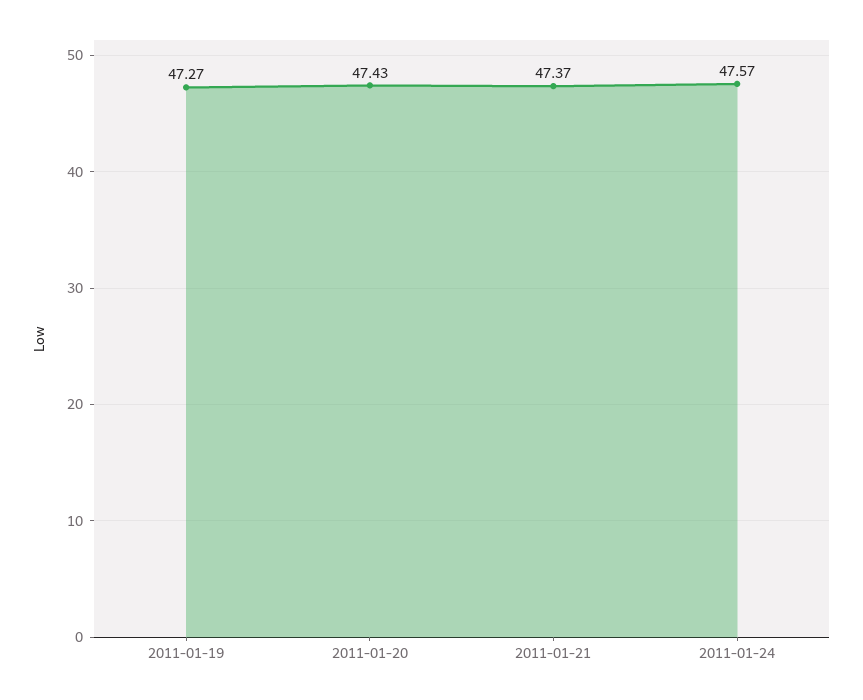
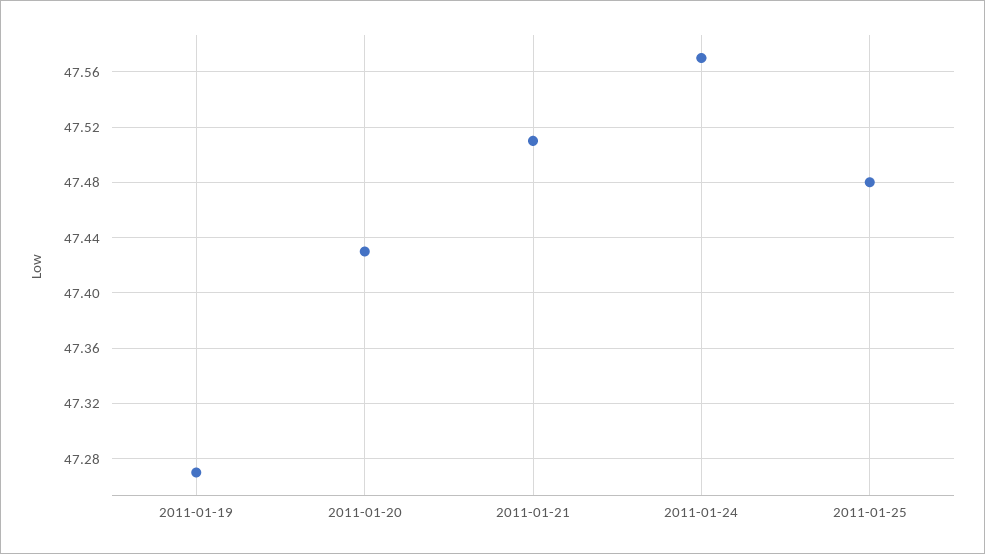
2011-01-21: 47.37 -> 47.51
2011-01-25: none -> 47.48

